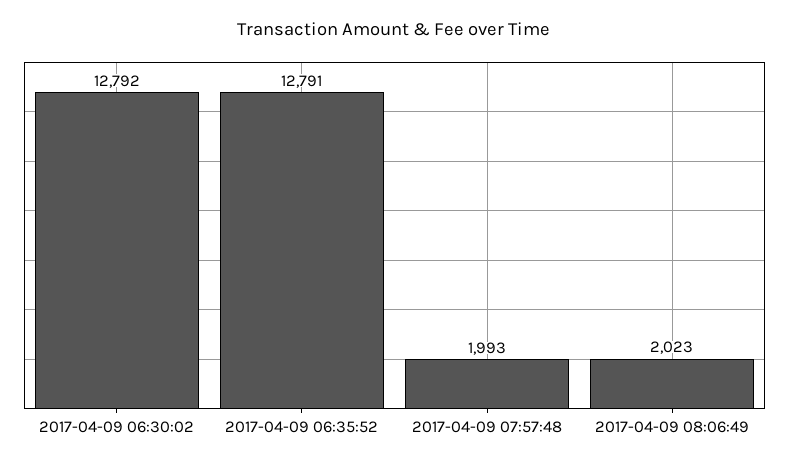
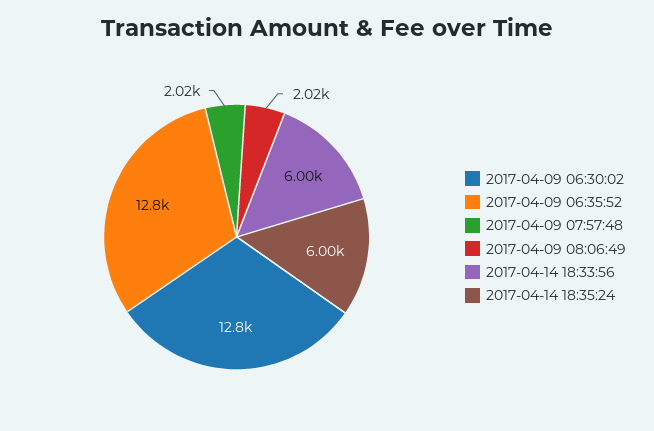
2017-04-09 07:57:48: 1993 -> 2020
2017-04-14 18:33:56: none -> 6000
2017-04-14 18:35:24: none -> 6000

